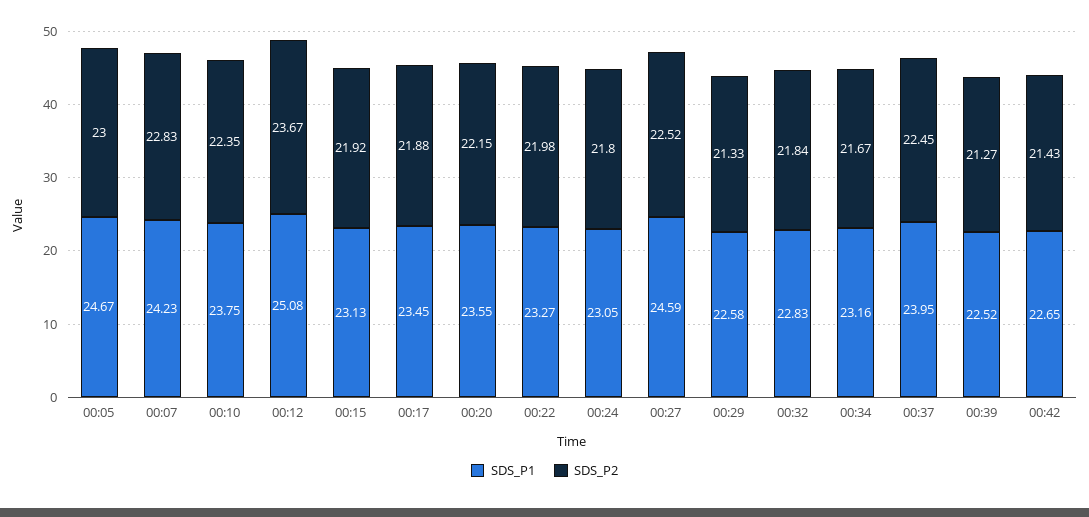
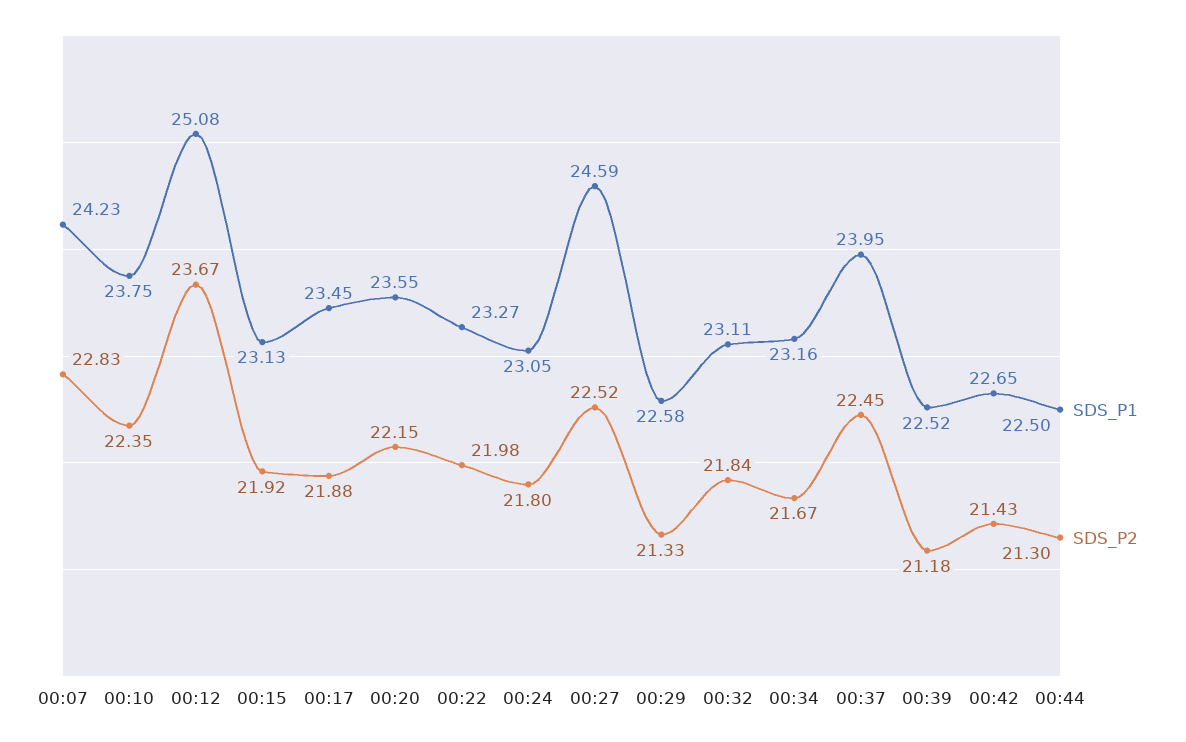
SDS_P1, 00:05: 24.67 -> none
SDS_P2, 00:05: 23 -> none
SDS_P1, 00:32: 22.83 -> 23.11
SDS_P2, 00:39: 21.27 -> 21.18
SDS_P1, 00:44: none -> 22.5
SDS_P2, 00:44: none -> 21.3

